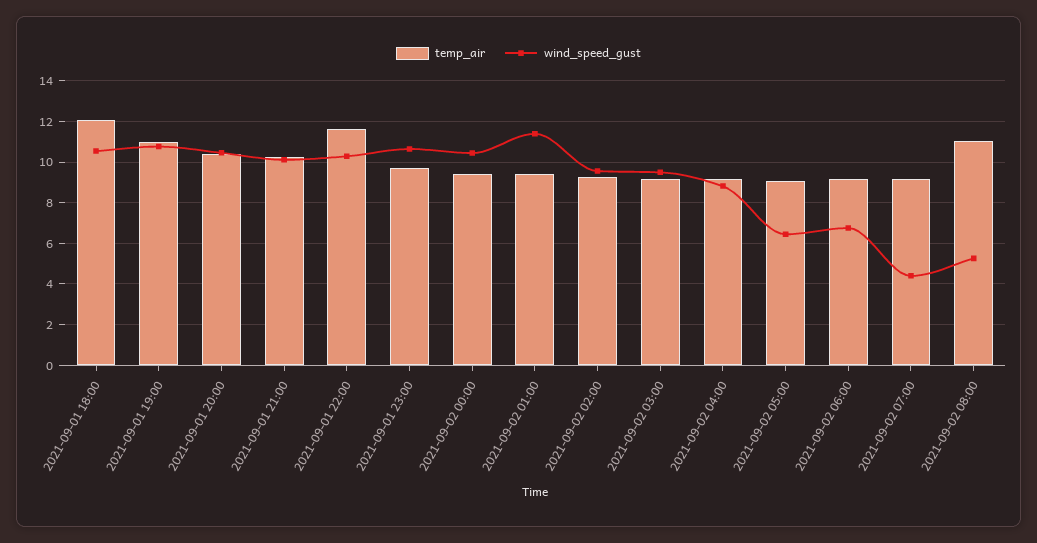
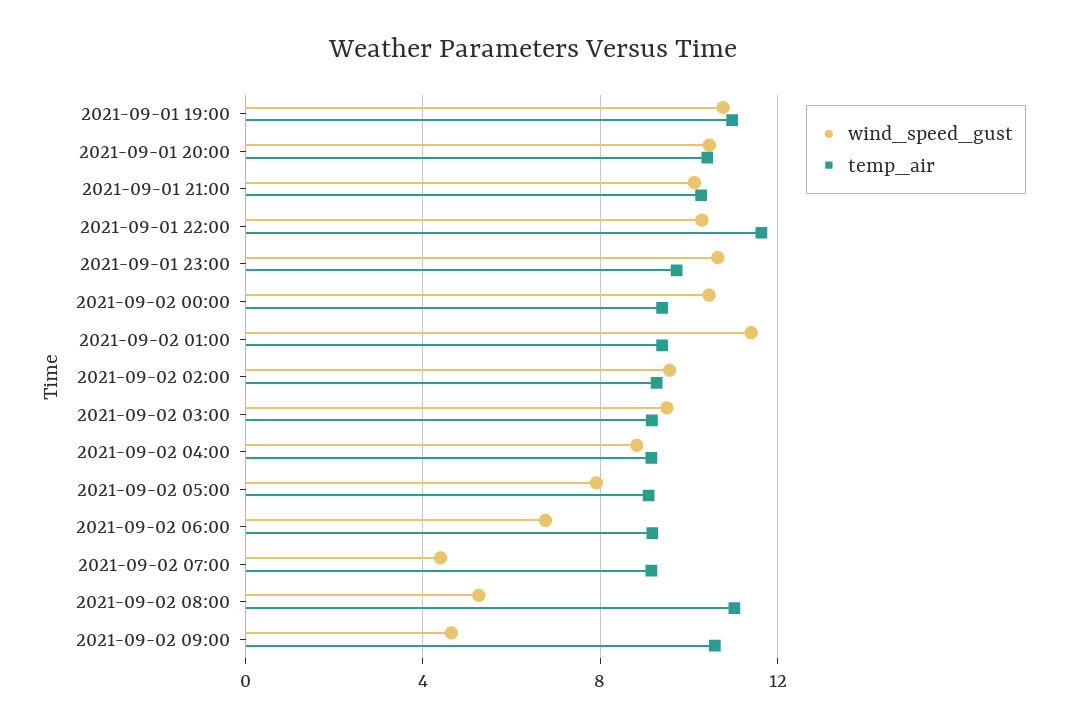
temp_air, 2021-09-01 18:00: 12 -> none
wind_speed_gust, 2021-09-01 18:00: 10.5 -> none
wind_speed_gust, 2021-09-02 05:00: 6.5 -> 8
wind_speed_gust, 2021-09-02 09:00: none -> 4.5
temp_air, 2021-09-02 09:00: none -> 10.5

